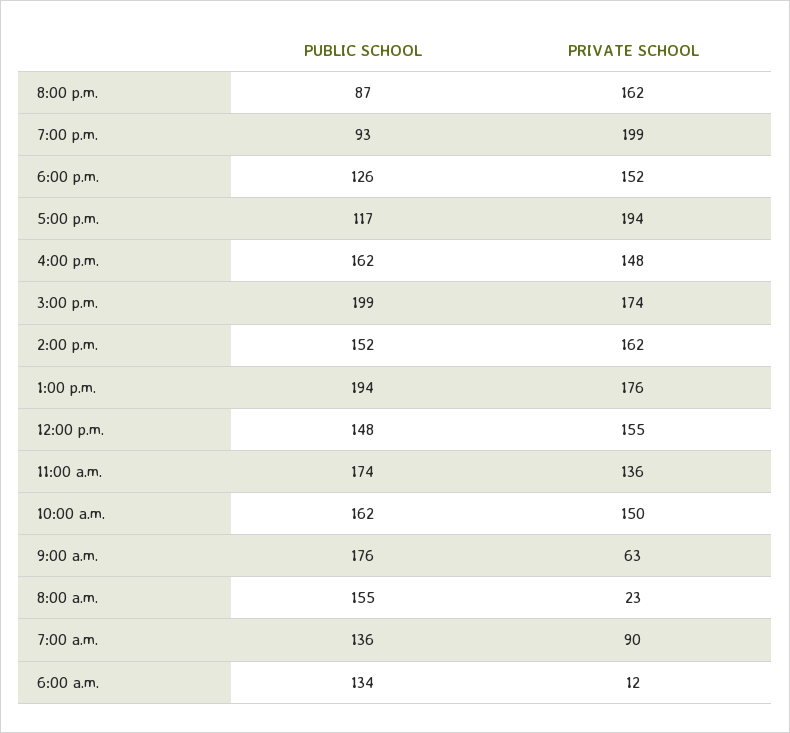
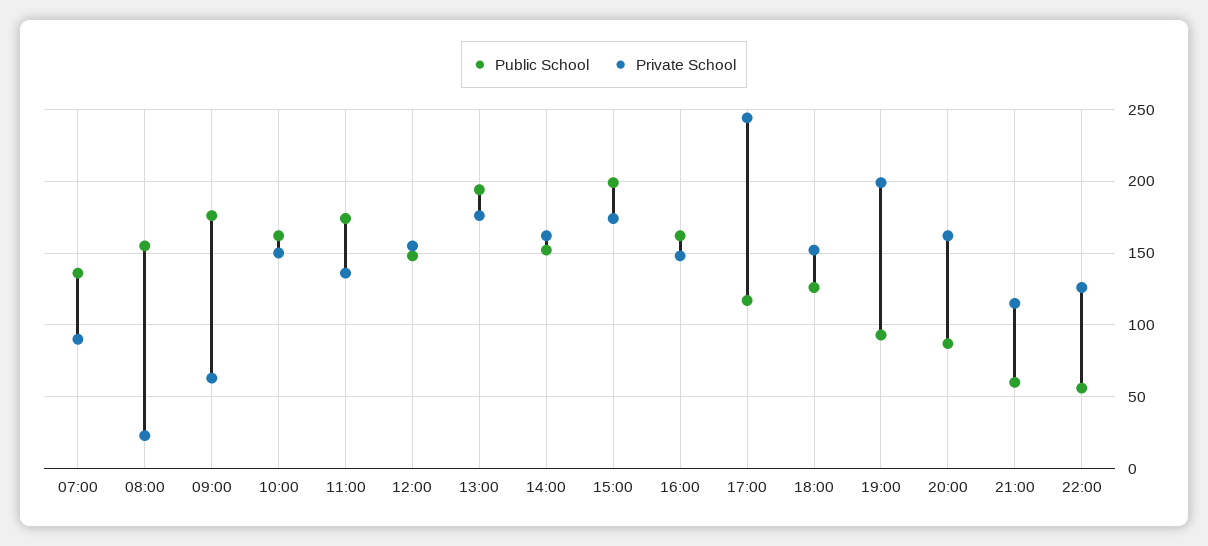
PRIVATE SCHOOL, 5:00 p.m.: 194 -> 245
PUBLIC SCHOOL, 6:00 a.m.: 134 -> none
PRIVATE SCHOOL, 6:00 a.m.: 12 -> none
PUBLIC SCHOOL, 21:00: none -> 60
PRIVATE SCHOOL, 21:00: none -> 115
PUBLIC SCHOOL, 22:00: none -> 55
PRIVATE SCHOOL, 22:00: none -> 125

